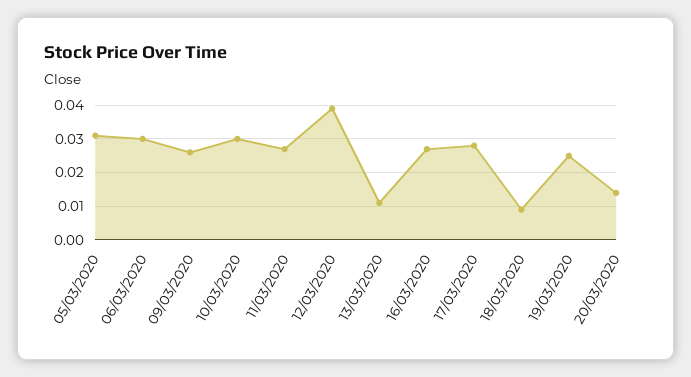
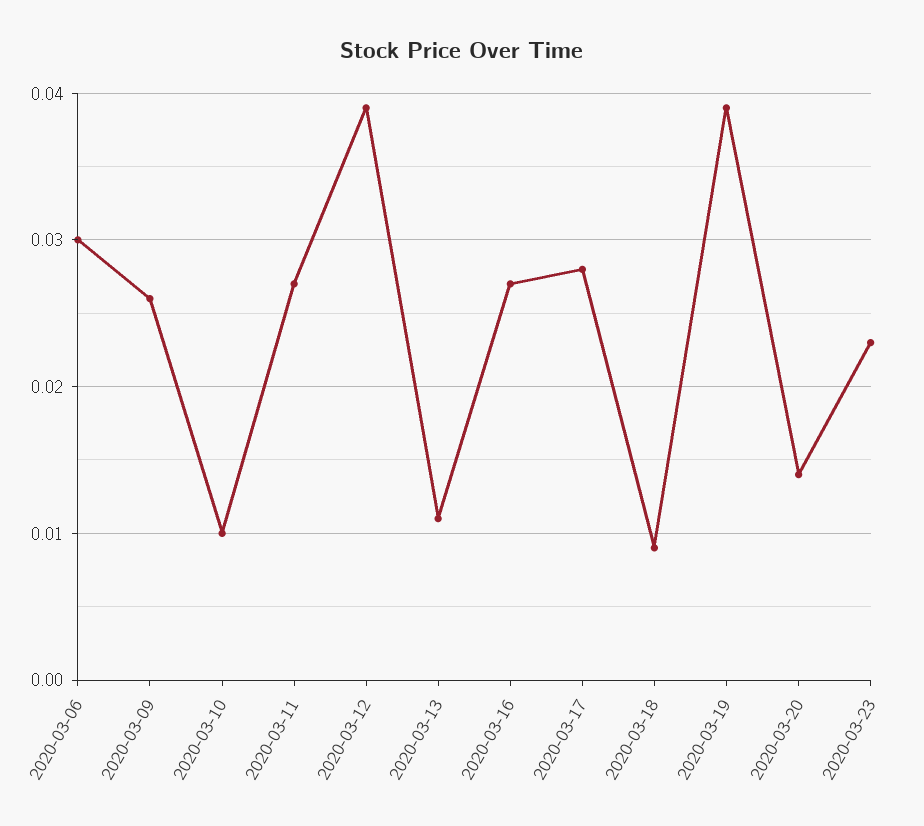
05/03/2020: 0.03 -> none
10/03/2020: 0.03 -> 0.01
19/03/2020: 0.025 -> 0.039
2020-03-23: none -> 0.023

